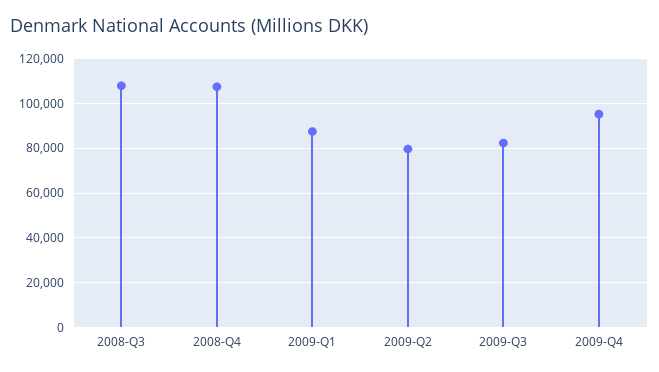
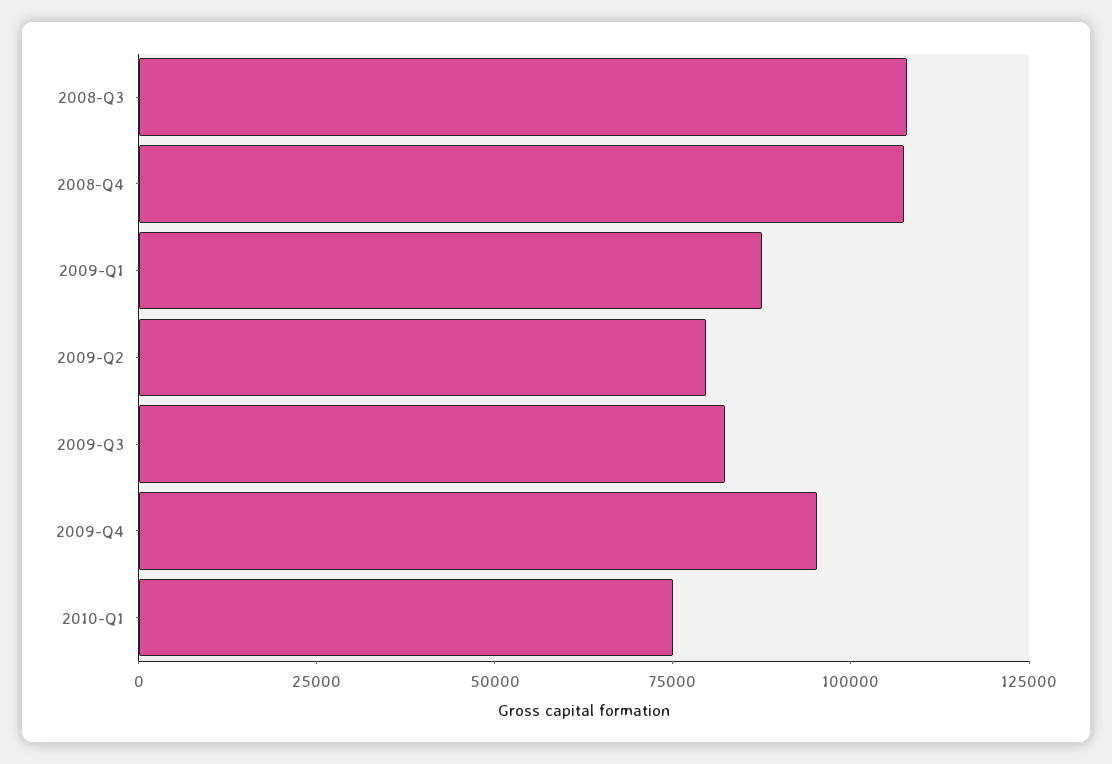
2010-Q1: none -> 75000

